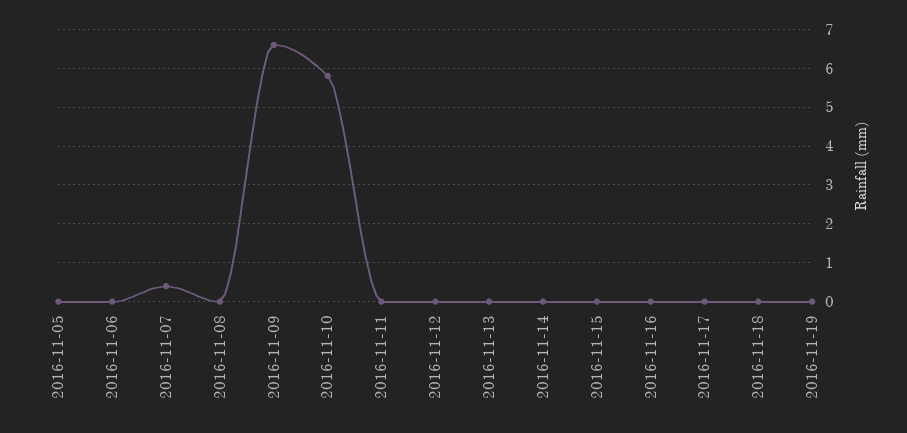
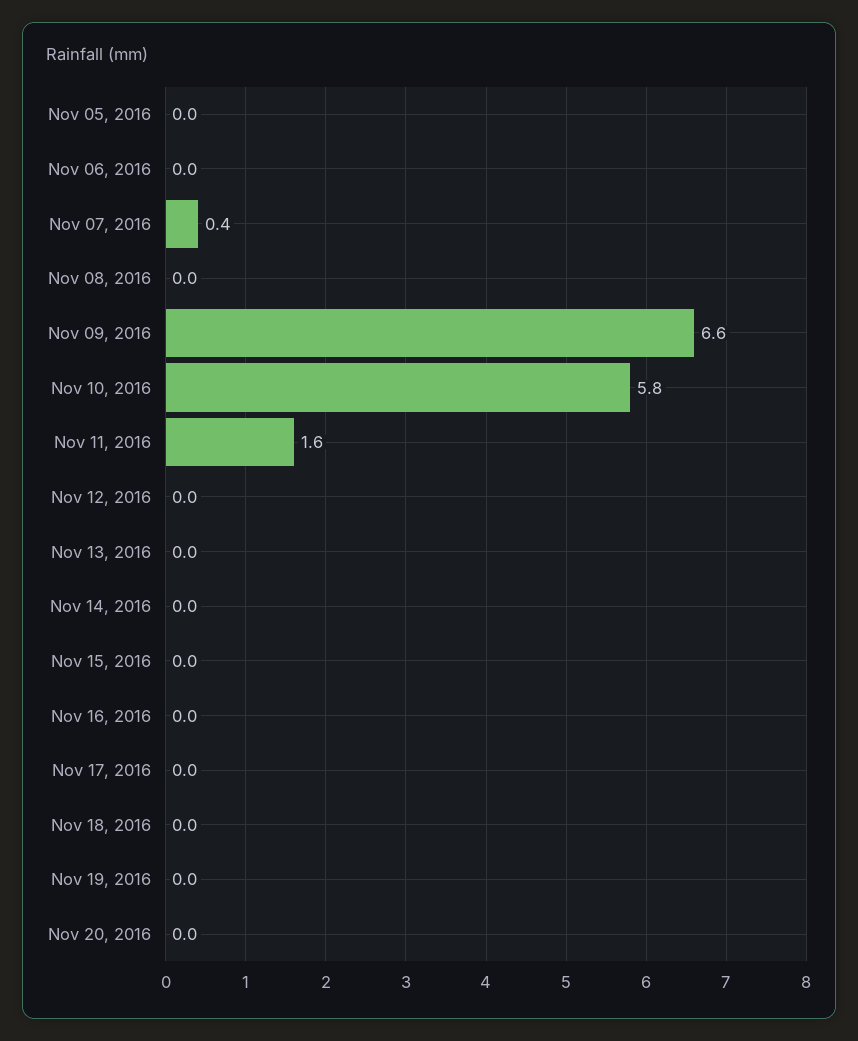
2016-11-11: 0 -> 1.6
Nov 20, 2016: none -> 0

